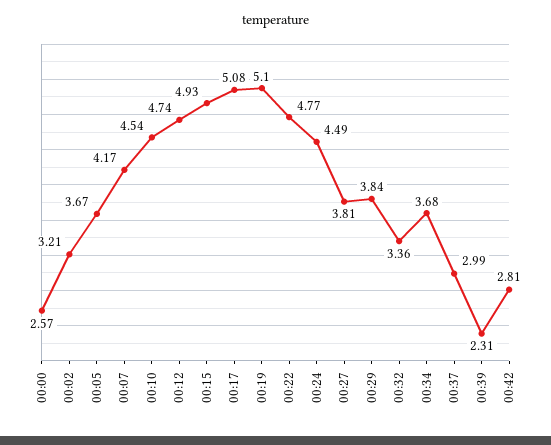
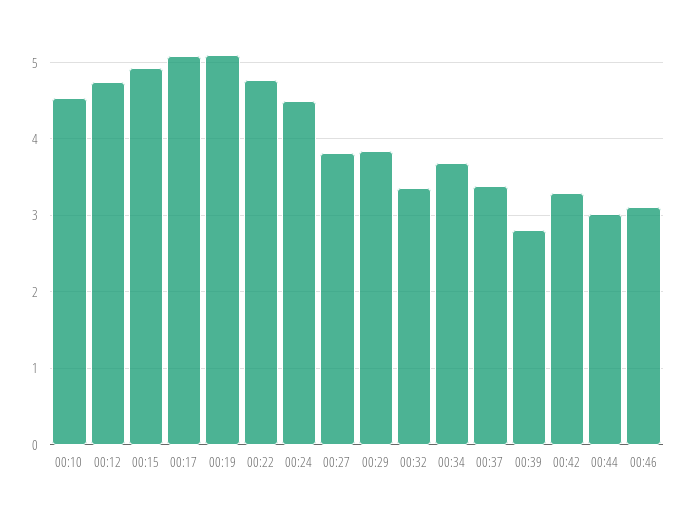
00:00: 2.57 -> none
00:02: 3.21 -> none
00:05: 3.67 -> none
00:07: 4.17 -> none
00:37: 2.99 -> 3.4
00:39: 2.31 -> 2.8
00:42: 2.81 -> 3.3
00:44: none -> 3
00:46: none -> 3.1

